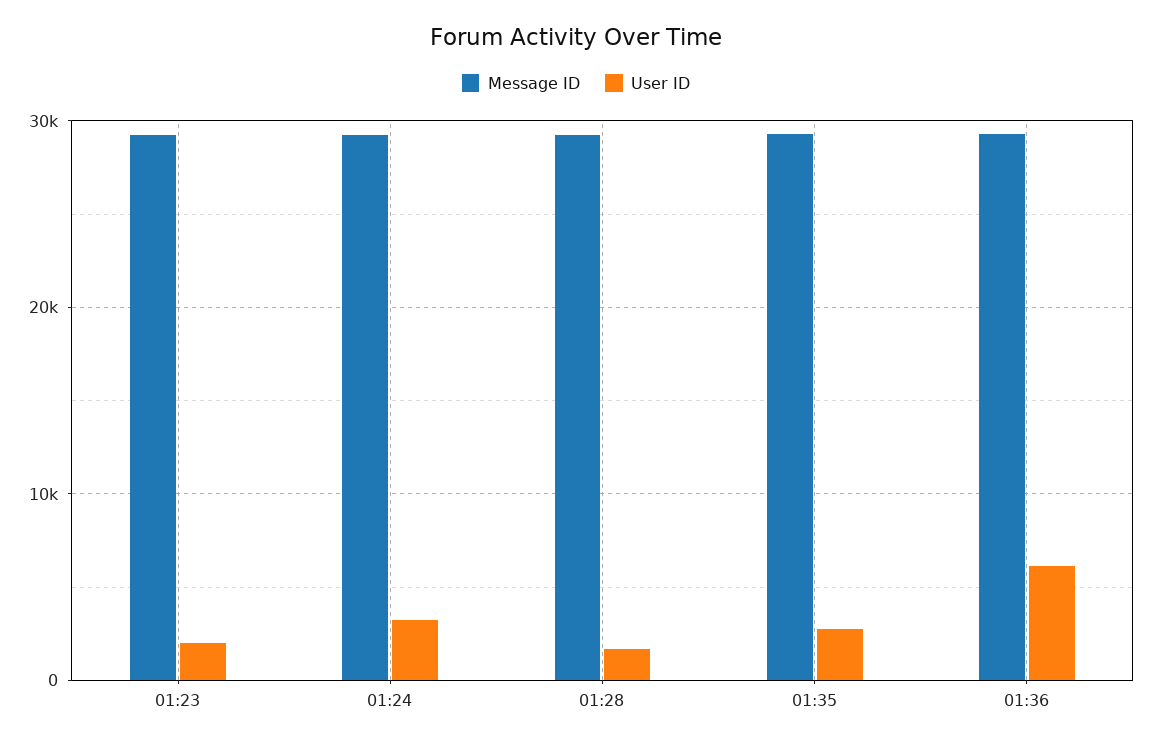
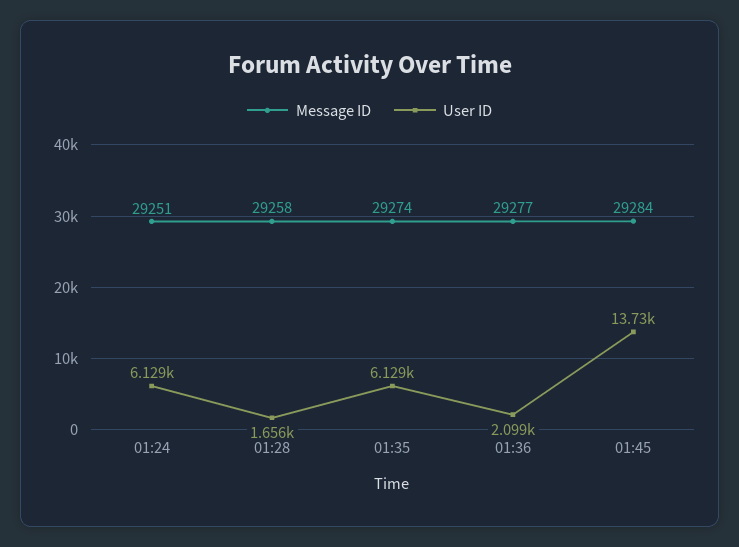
Message ID, 01:23: 29000 -> none
User ID, 01:23: 2000 -> none
User ID, 01:24: 3000 -> 6129
User ID, 01:35: 3000 -> 6129
User ID, 01:36: 6000 -> 2099
Message ID, 01:45: none -> 29284
User ID, 01:45: none -> 13730

